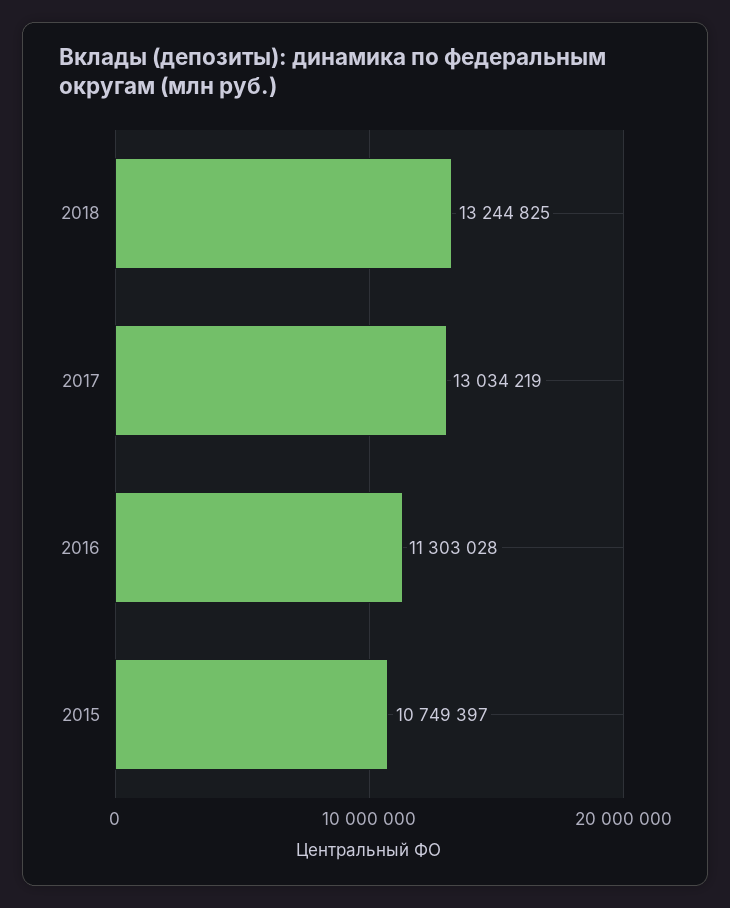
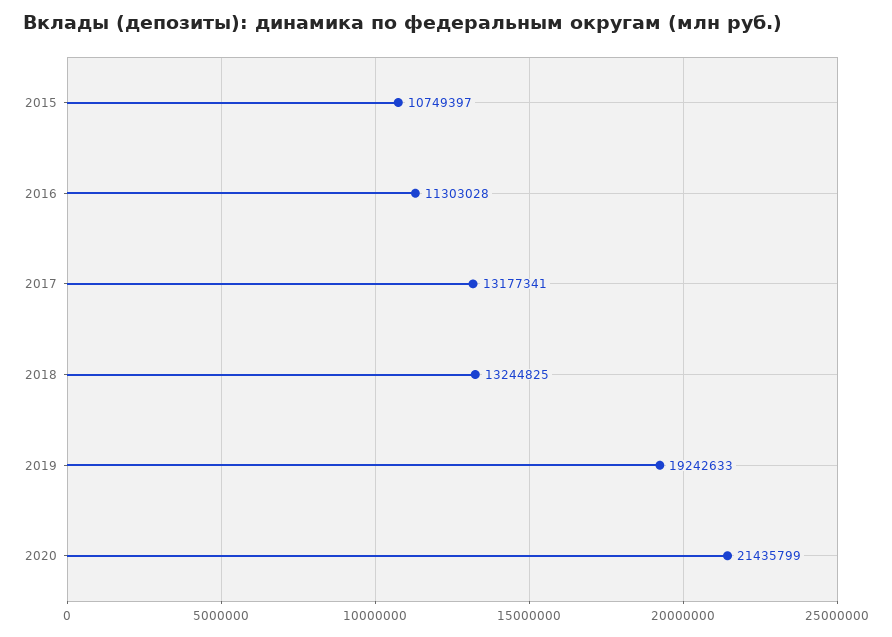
2017: 13034219 -> 13177341
2019: none -> 19242633
2020: none -> 21435799

